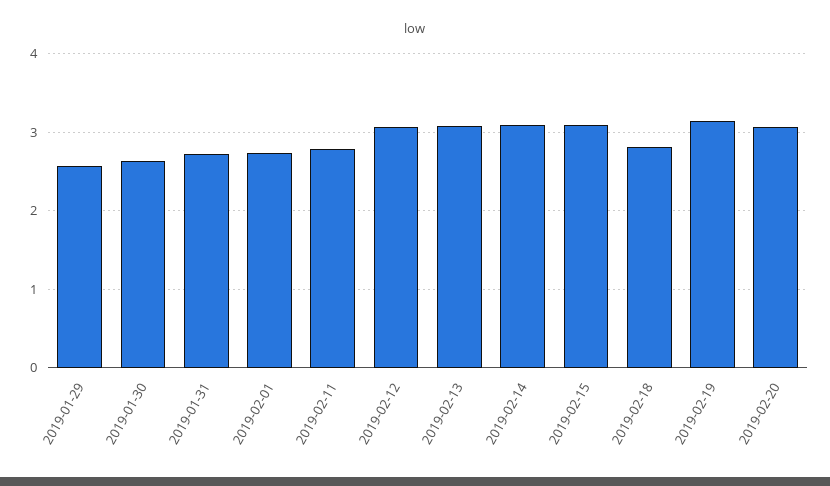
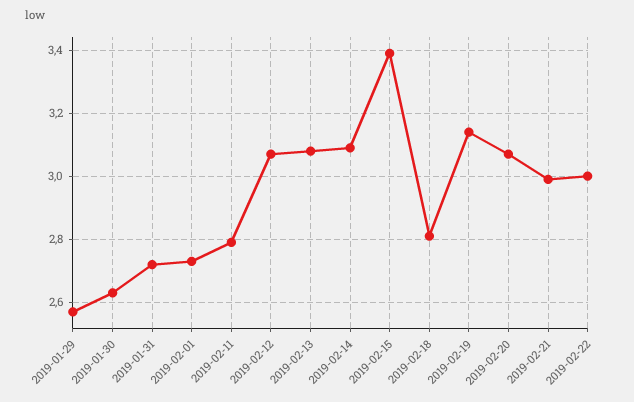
2019-02-15: 3.1 -> 3.4
2019-02-21: none -> 3
2019-02-22: none -> 3

